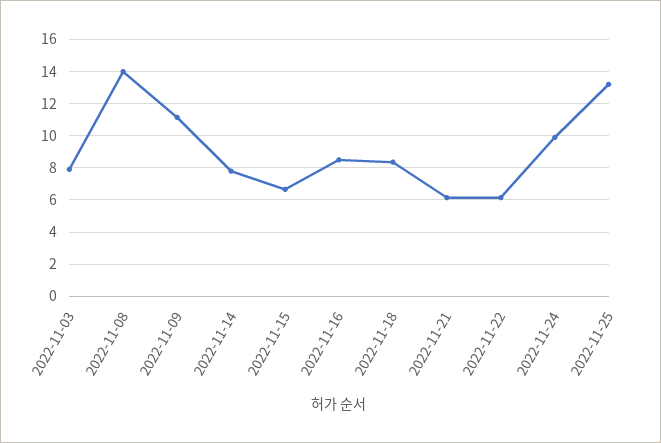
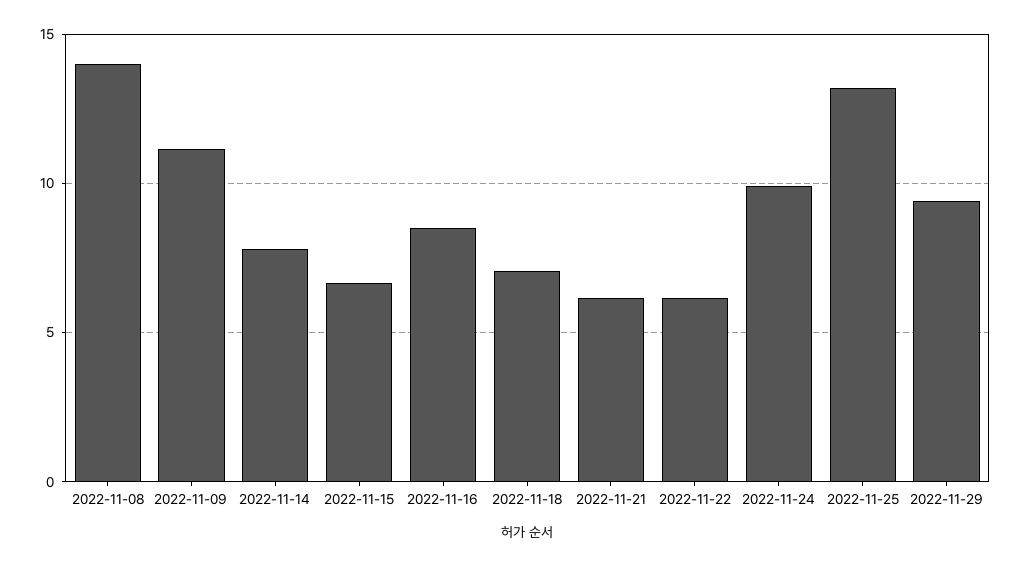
2022-11-03: 8 -> none
2022-11-18: 8.5 -> 7
2022-11-29: none -> 9.5

